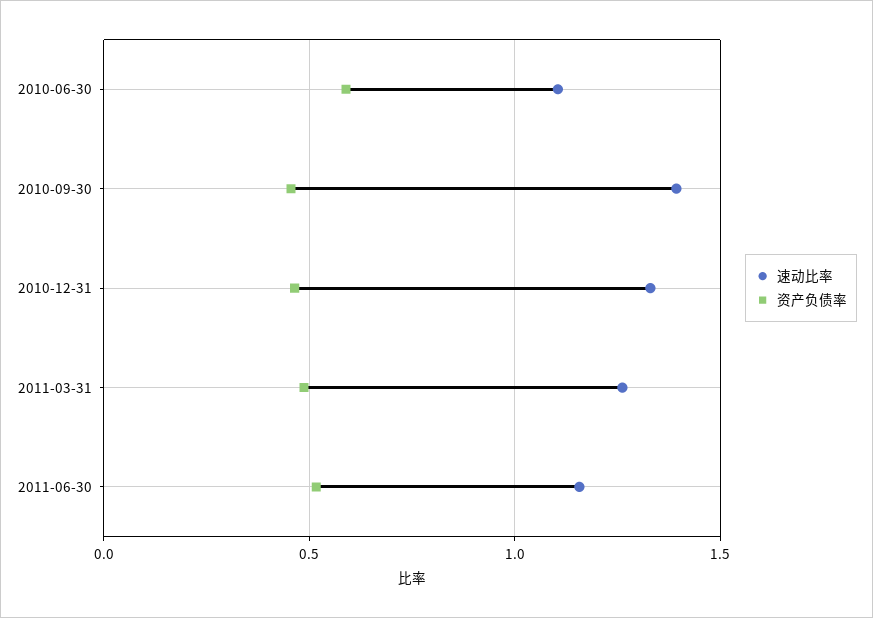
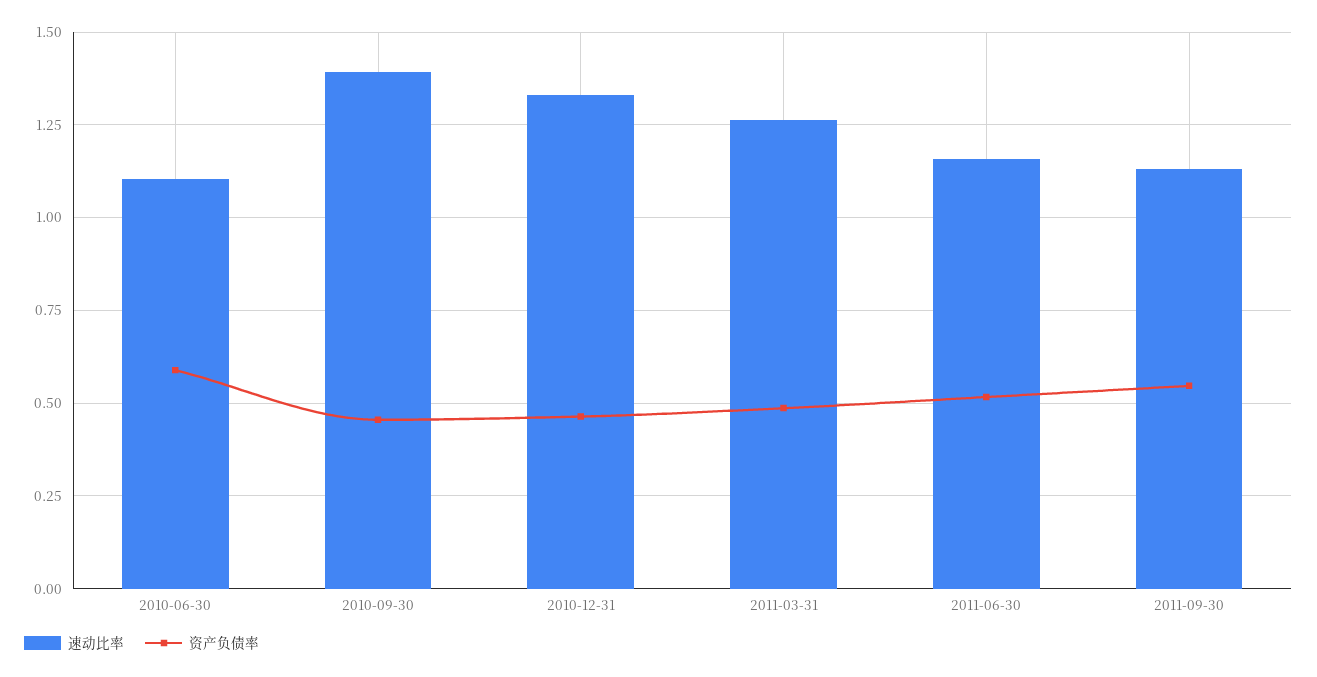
速动比率, 2011-09-30: none -> 1.125
资产负债率, 2011-09-30: none -> 0.55

